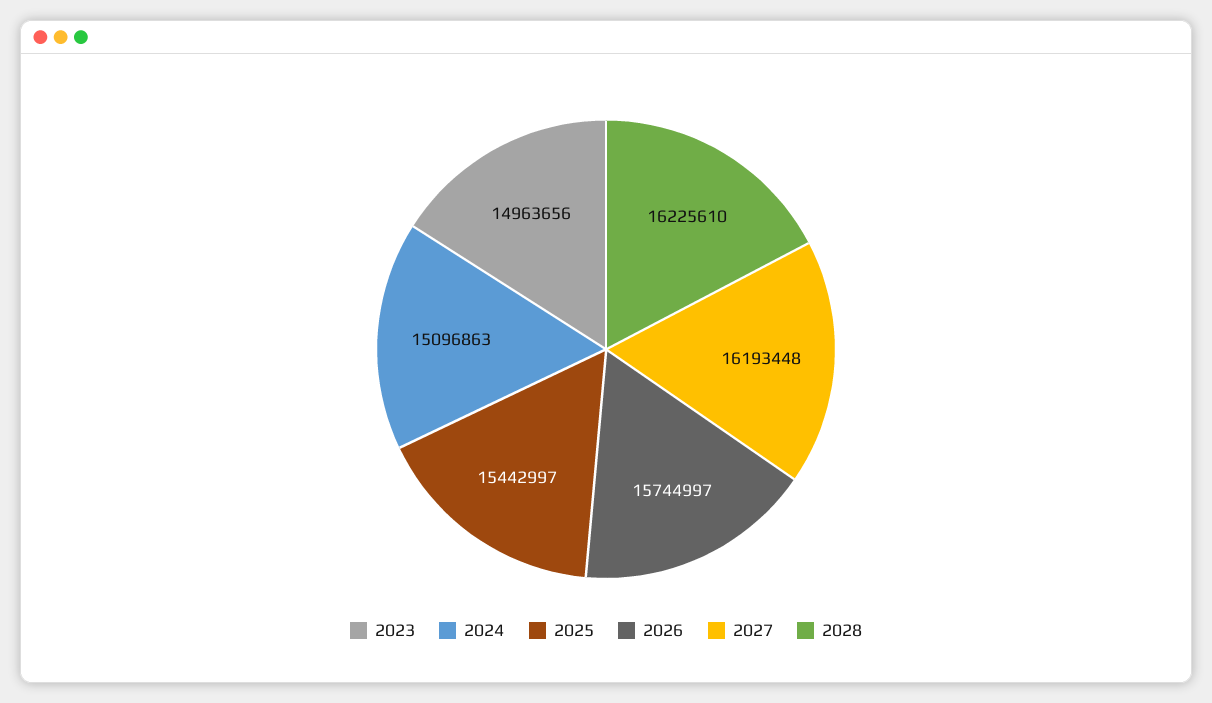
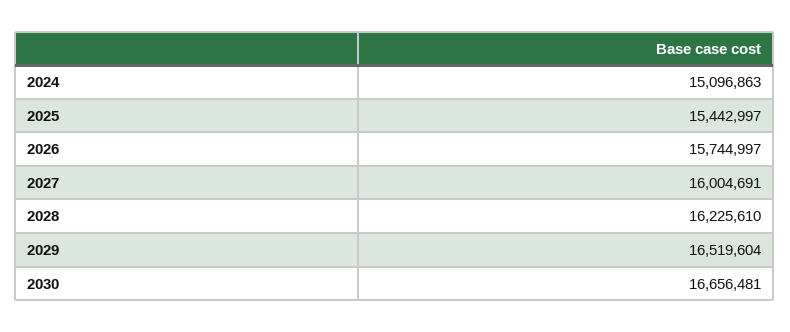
2023: 14963656 -> none
2027: 16193448 -> 16004691
2029: none -> 16519604
2030: none -> 16656481

